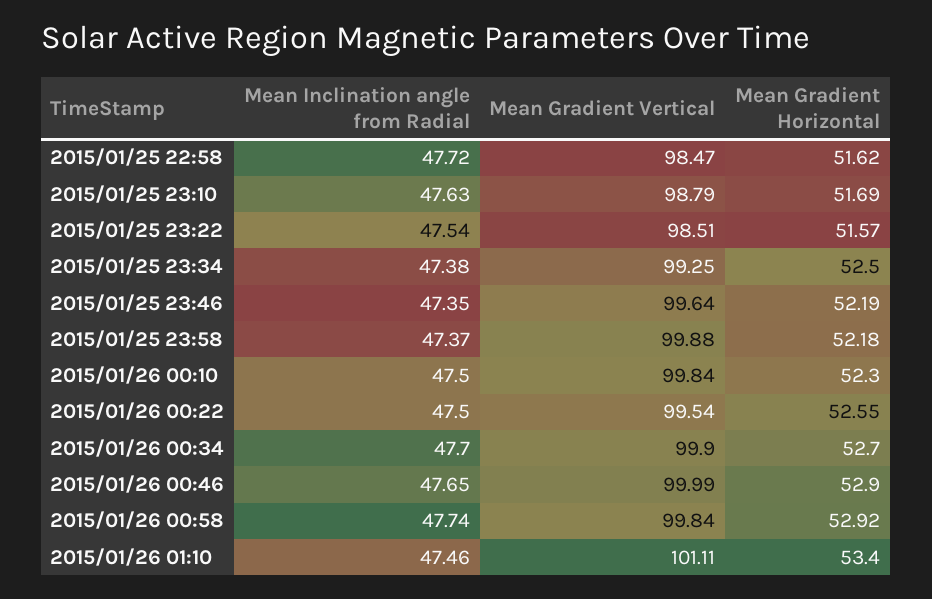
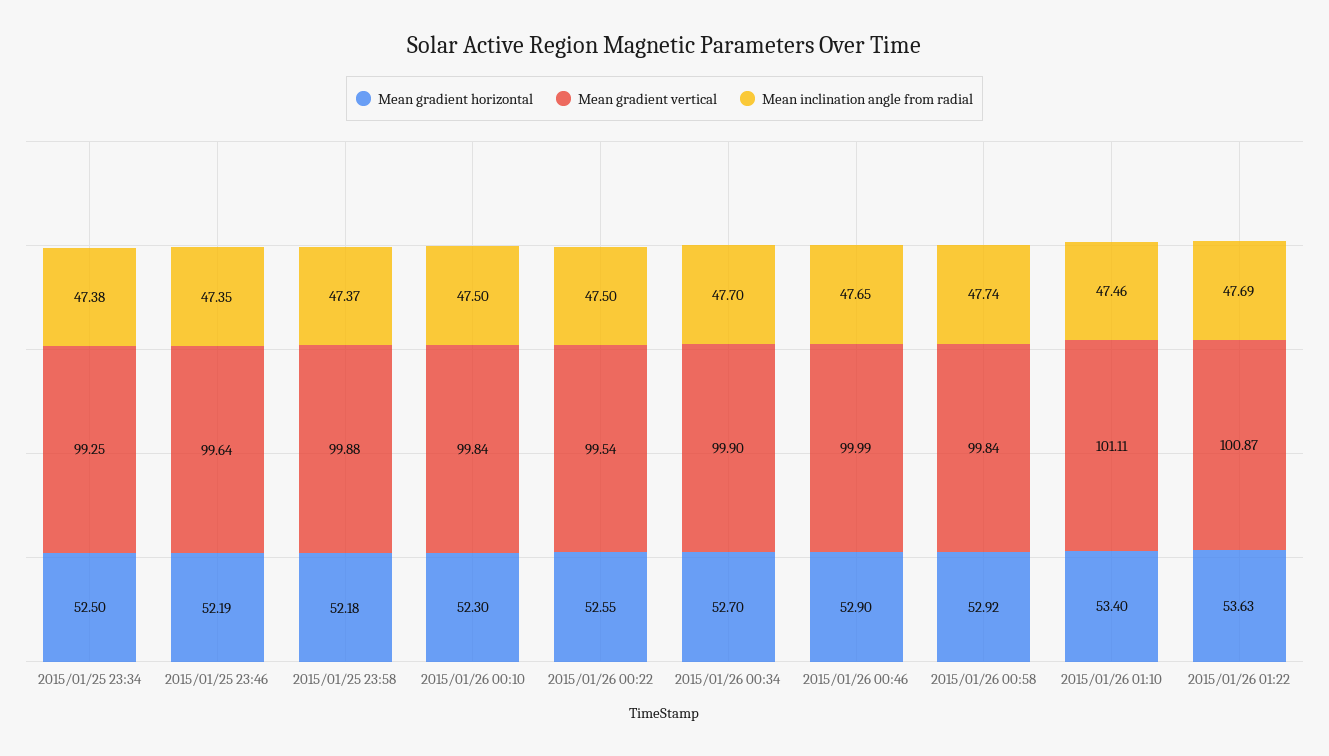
Mean Inclination angle from Radial, 2015/01/25 22:58: 47.72 -> none
Mean Gradient Vertical, 2015/01/25 22:58: 98.47 -> none
Mean Gradient Horizontal, 2015/01/25 22:58: 51.62 -> none
Mean Inclination angle from Radial, 2015/01/25 23:10: 47.63 -> none
Mean Gradient Vertical, 2015/01/25 23:10: 98.79 -> none
Mean Gradient Horizontal, 2015/01/25 23:10: 51.69 -> none
Mean Inclination angle from Radial, 2015/01/25 23:22: 47.54 -> none
Mean Gradient Vertical, 2015/01/25 23:22: 98.51 -> none
Mean Gradient Horizontal, 2015/01/25 23:22: 51.57 -> none
Mean Gradient Horizontal, 2015/01/26 01:22: none -> 53.63
Mean Gradient Vertical, 2015/01/26 01:22: none -> 100.87
Mean Inclination angle from Radial, 2015/01/26 01:22: none -> 47.69

